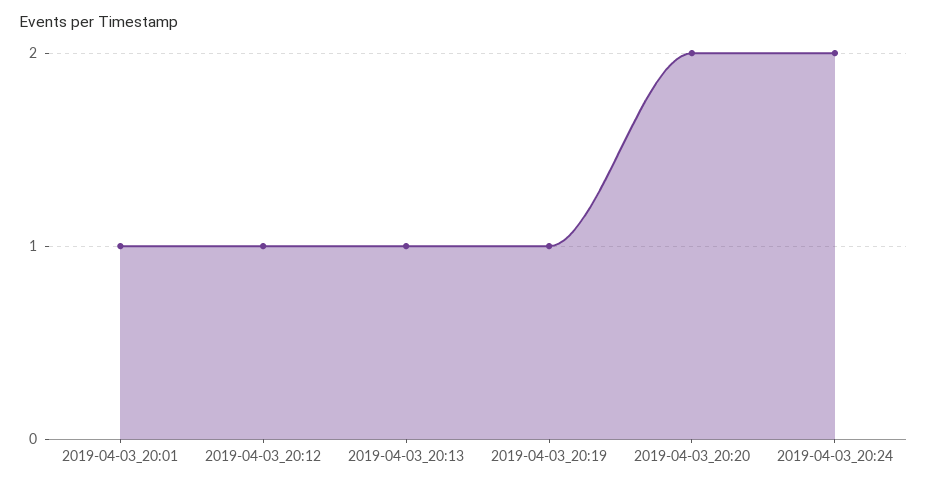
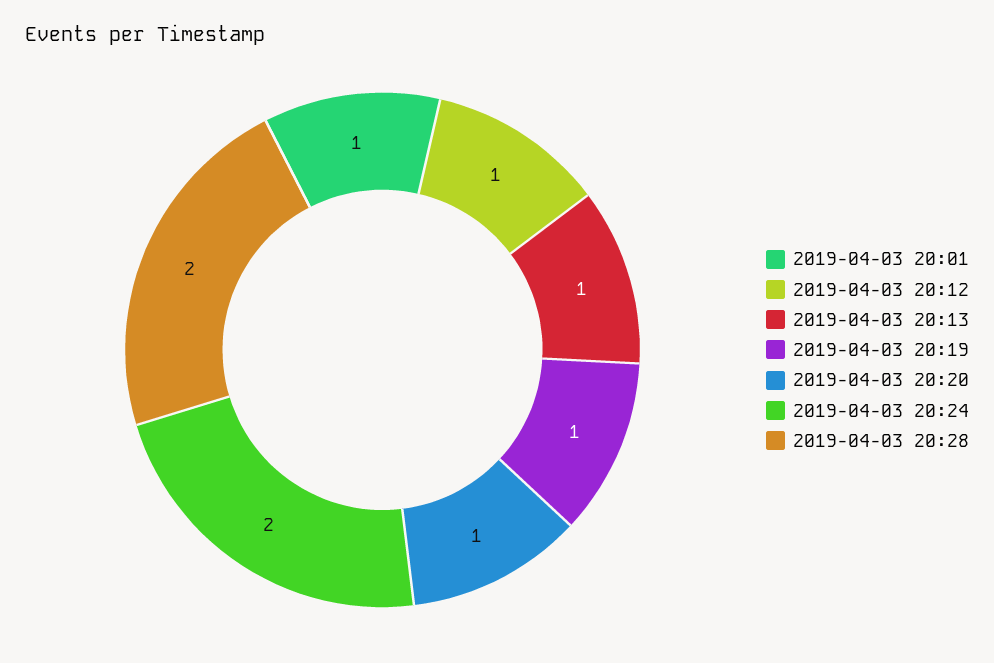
2019-04-03_20:20: 2 -> 1
2019-04-03 20:28: none -> 2

